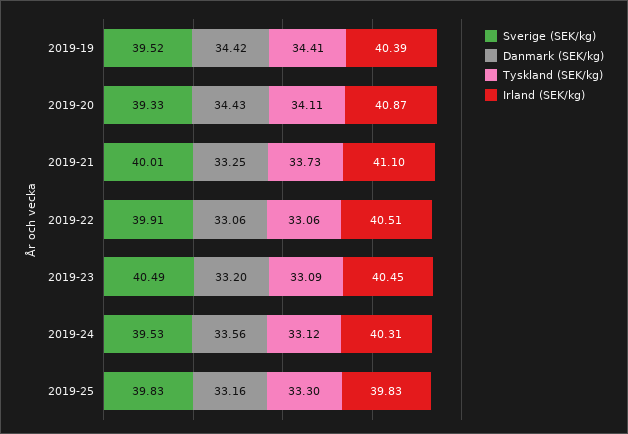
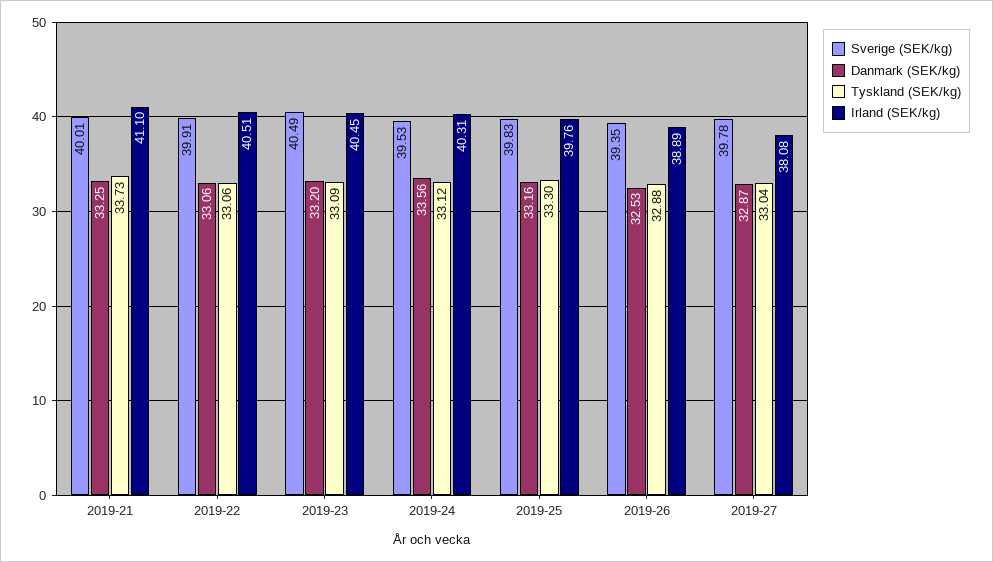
Sverige (SEK/kg), 2019-19: 39.52 -> none
Danmark (SEK/kg), 2019-19: 34.42 -> none
Tyskland (SEK/kg), 2019-19: 34.41 -> none
Irland (SEK/kg), 2019-19: 40.39 -> none
Sverige (SEK/kg), 2019-20: 39.33 -> none
Danmark (SEK/kg), 2019-20: 34.43 -> none
Tyskland (SEK/kg), 2019-20: 34.11 -> none
Irland (SEK/kg), 2019-20: 40.87 -> none
Irland (SEK/kg), 2019-25: 39.83 -> 39.76
Sverige (SEK/kg), 2019-26: none -> 39.35
Danmark (SEK/kg), 2019-26: none -> 32.53
Tyskland (SEK/kg), 2019-26: none -> 32.88
Irland (SEK/kg), 2019-26: none -> 38.89
Sverige (SEK/kg), 2019-27: none -> 39.78
Danmark (SEK/kg), 2019-27: none -> 32.87
Tyskland (SEK/kg), 2019-27: none -> 33.04
Irland (SEK/kg), 2019-27: none -> 38.08

